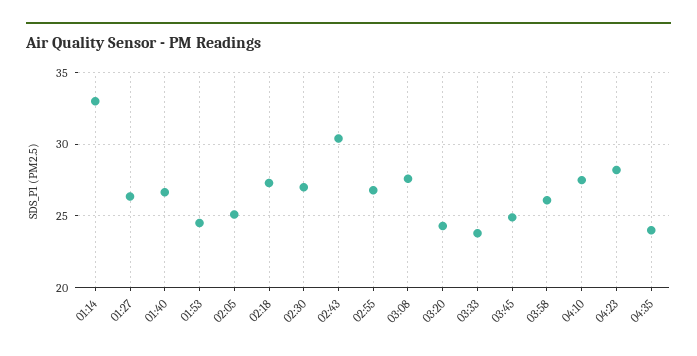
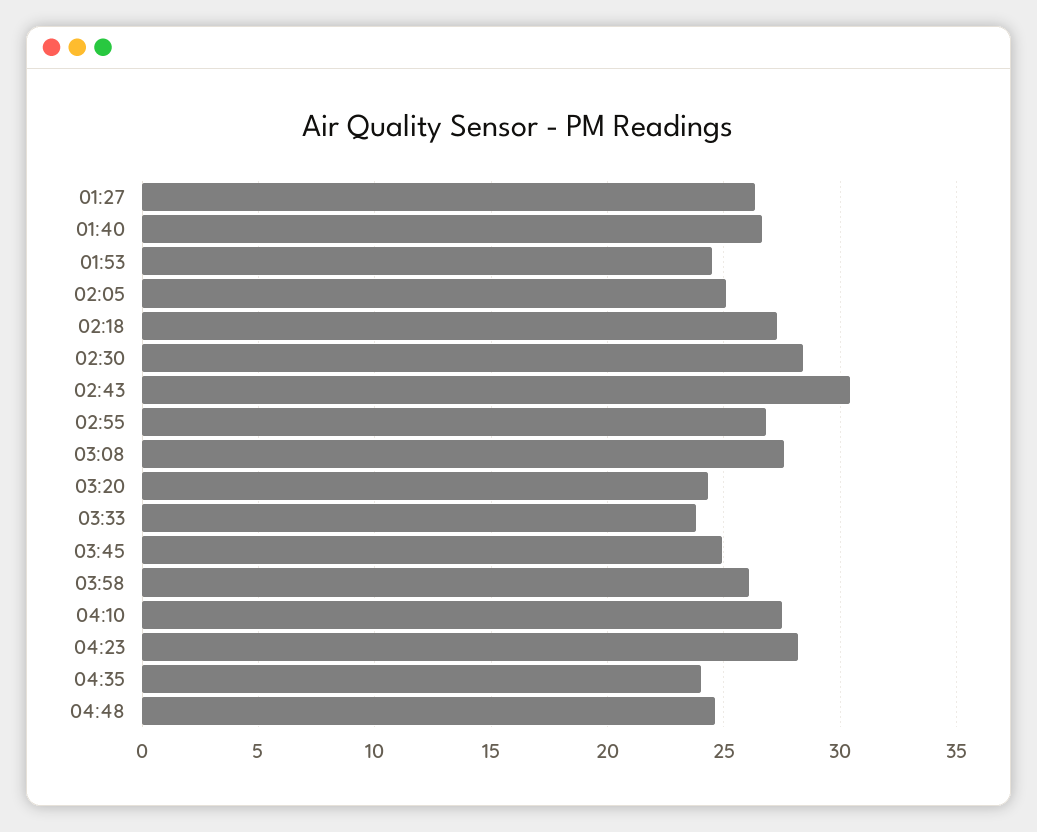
01:14: 33 -> none
02:30: 27 -> 28.5
04:48: none -> 24.5

